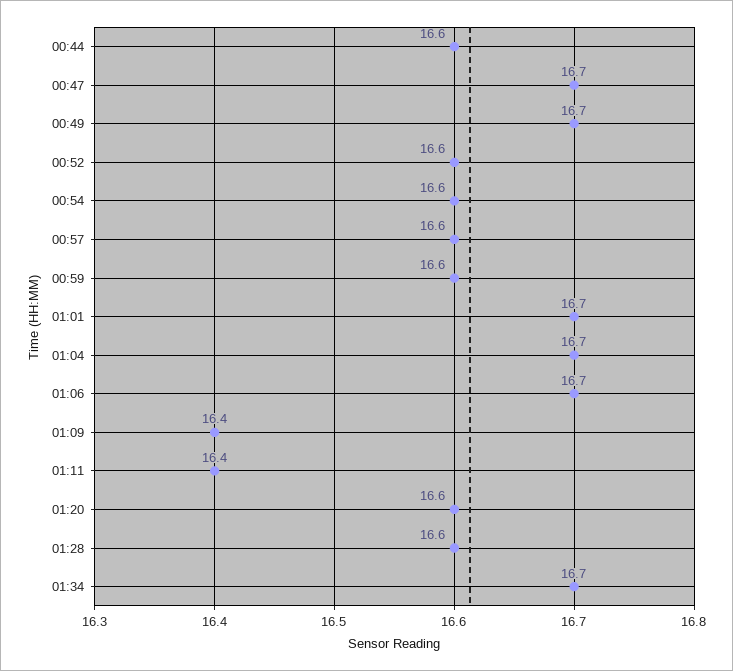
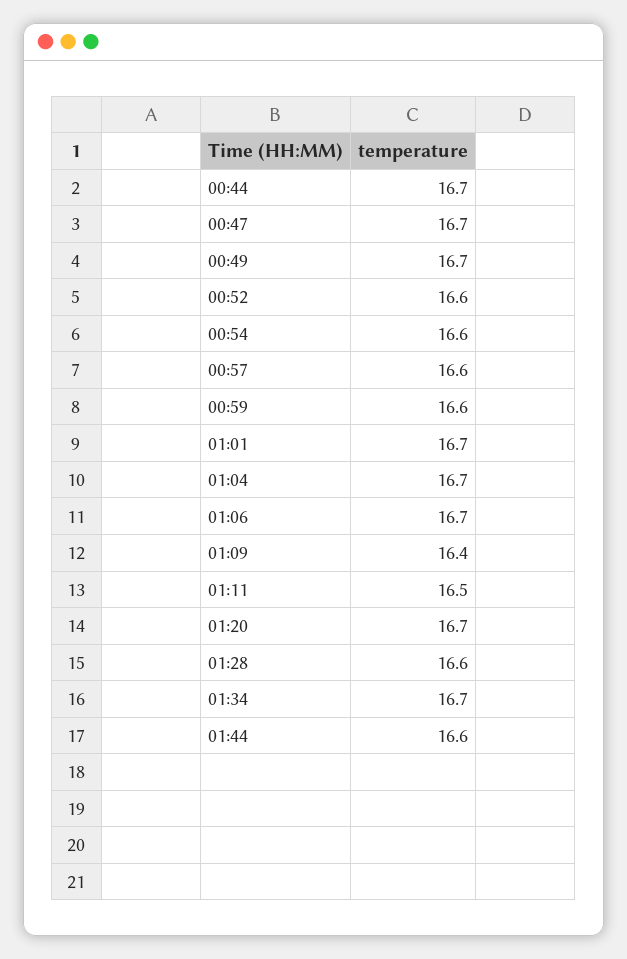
00:44: 16.6 -> 16.7
01:11: 16.4 -> 16.5
01:20: 16.6 -> 16.7
01:44: none -> 16.6

